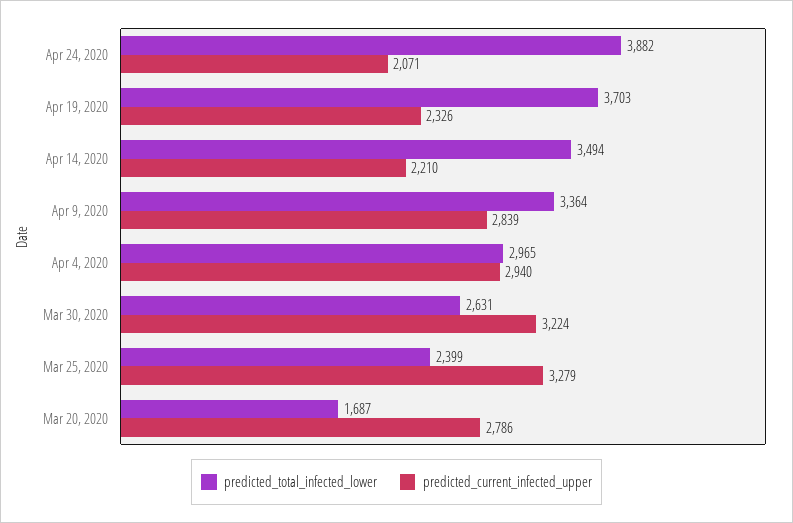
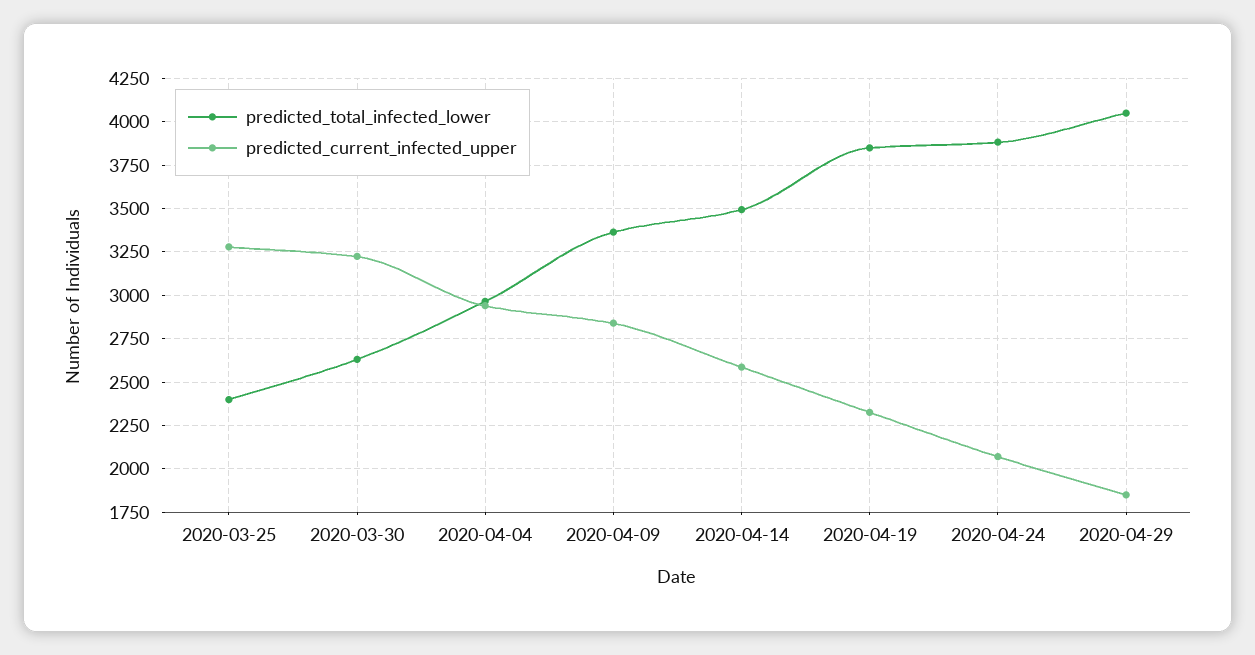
predicted_total_infected_lower, Apr 19, 2020: 3703 -> 3850
predicted_current_infected_upper, Apr 14, 2020: 2210 -> 2600
predicted_total_infected_lower, Mar 20, 2020: 1687 -> none
predicted_current_infected_upper, Mar 20, 2020: 2786 -> none
predicted_total_infected_lower, 2020-04-29: none -> 4050
predicted_current_infected_upper, 2020-04-29: none -> 1850

